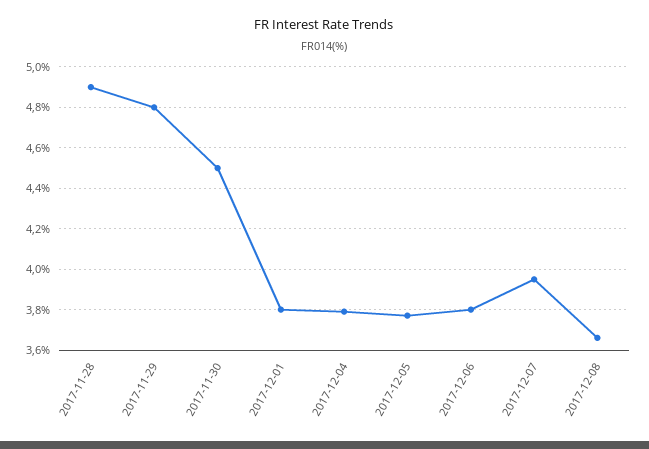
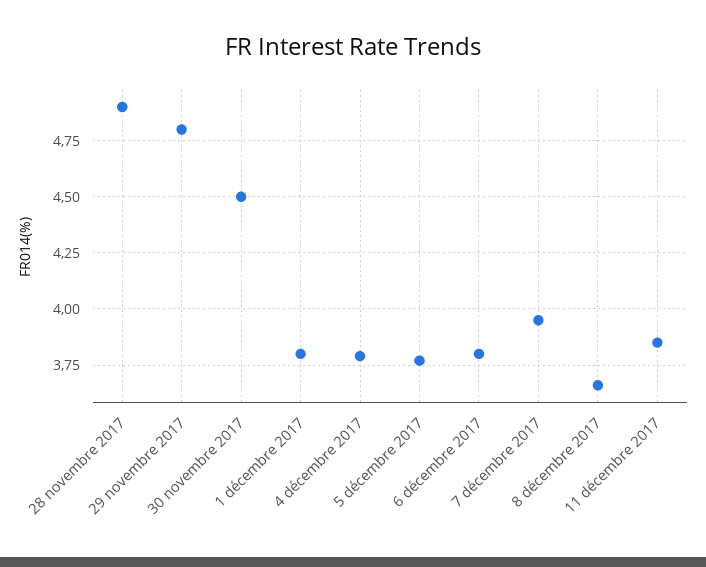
11 décembre 2017: none -> 3.85

